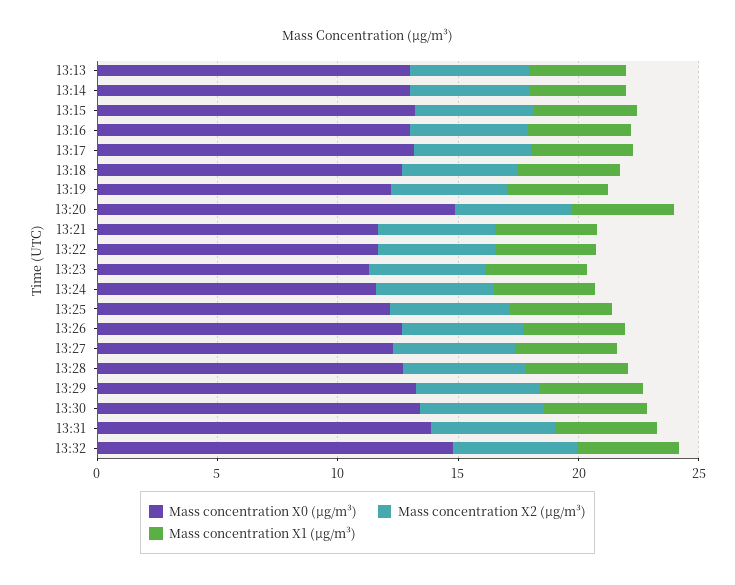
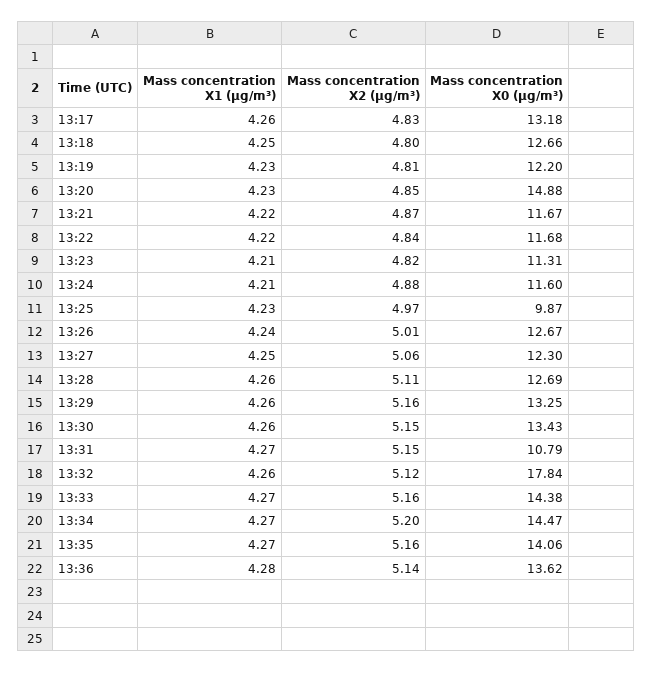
Mass concentration X0 (μg/m³), 13:13: 13 -> none
Mass concentration X2 (μg/m³), 13:13: 5 -> none
Mass concentration X1 (μg/m³), 13:13: 4 -> none
Mass concentration X0 (μg/m³), 13:14: 13 -> none
Mass concentration X2 (μg/m³), 13:14: 5 -> none
Mass concentration X1 (μg/m³), 13:14: 4 -> none
Mass concentration X0 (μg/m³), 13:15: 13 -> none
Mass concentration X2 (μg/m³), 13:15: 5 -> none
Mass concentration X1 (μg/m³), 13:15: 4 -> none
Mass concentration X0 (μg/m³), 13:16: 13 -> none
Mass concentration X2 (μg/m³), 13:16: 5 -> none
Mass concentration X1 (μg/m³), 13:16: 4 -> none
Mass concentration X0 (μg/m³), 13:25: 12 -> 9.87
Mass concentration X0 (μg/m³), 13:31: 14 -> 10.79
Mass concentration X0 (μg/m³), 13:32: 15 -> 17.84
Mass concentration X1 (μg/m³), 13:33: none -> 4.27
Mass concentration X2 (μg/m³), 13:33: none -> 5.16
Mass concentration X0 (μg/m³), 13:33: none -> 14.38
Mass concentration X1 (μg/m³), 13:34: none -> 4.27
Mass concentration X2 (μg/m³), 13:34: none -> 5.2
Mass concentration X0 (μg/m³), 13:34: none -> 14.47
Mass concentration X1 (μg/m³), 13:35: none -> 4.27
Mass concentration X2 (μg/m³), 13:35: none -> 5.16
Mass concentration X0 (μg/m³), 13:35: none -> 14.06
Mass concentration X1 (μg/m³), 13:36: none -> 4.28
Mass concentration X2 (μg/m³), 13:36: none -> 5.14
Mass concentration X0 (μg/m³), 13:36: none -> 13.62

